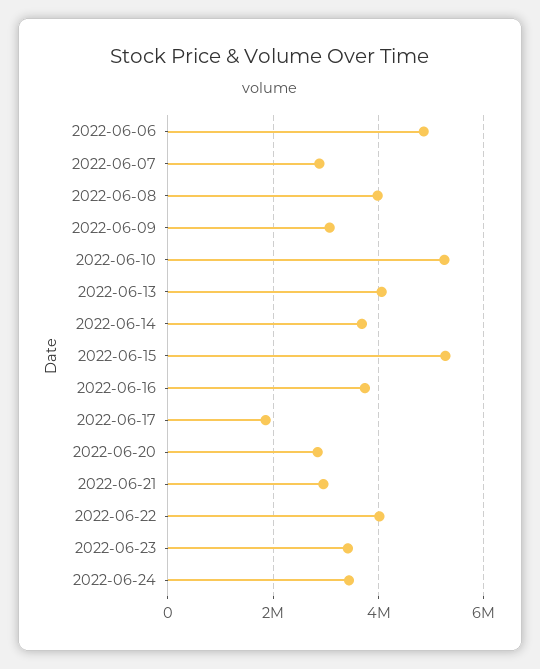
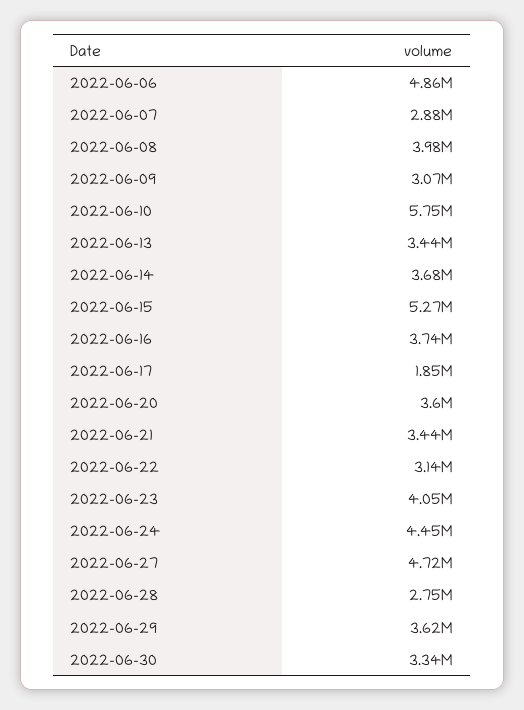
2022-06-10: 5200000 -> 5750000
2022-06-13: 4000000 -> 3440000
2022-06-20: 2800000 -> 3600000
2022-06-21: 3000000 -> 3440000
2022-06-22: 4000000 -> 3140000
2022-06-23: 3400000 -> 4050000
2022-06-24: 3400000 -> 4450000
2022-06-27: none -> 4720000
2022-06-28: none -> 2750000
2022-06-29: none -> 3620000
2022-06-30: none -> 3340000

